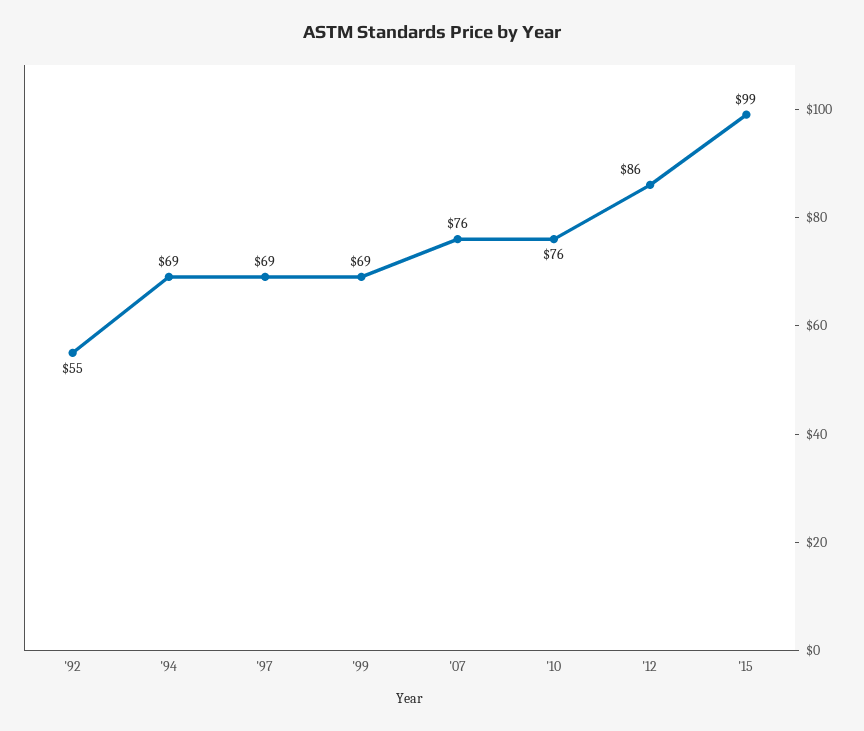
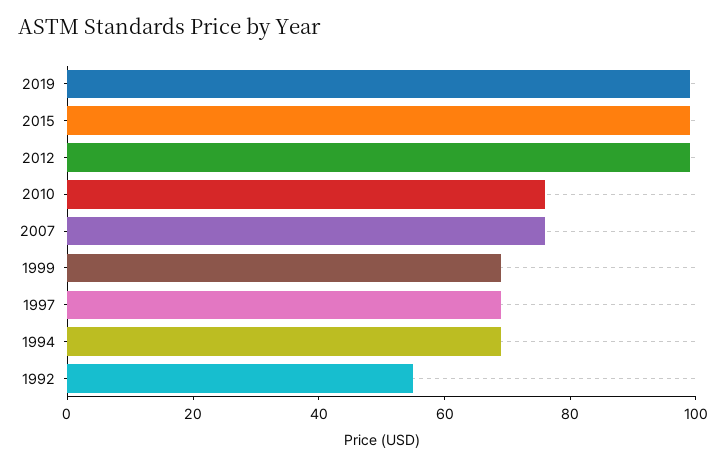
'12: 86 -> 100
2019: none -> 100

